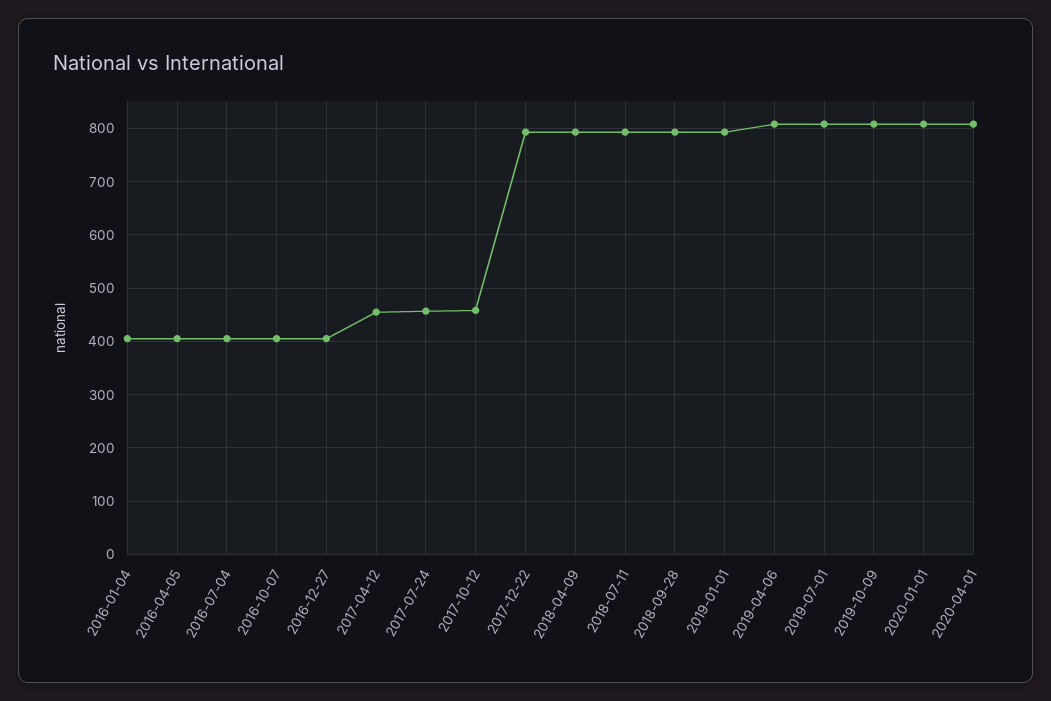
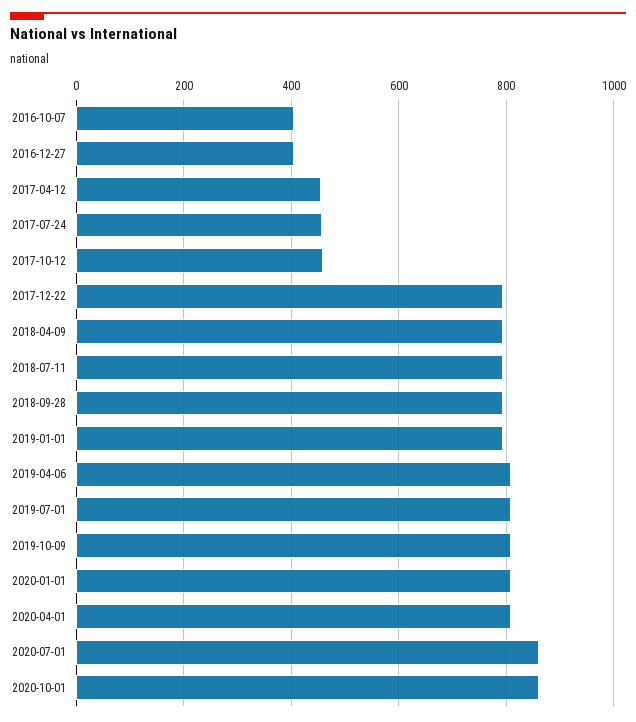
2016-01-04: 400 -> none
2016-04-05: 400 -> none
2016-07-04: 400 -> none
2020-07-01: none -> 860
2020-10-01: none -> 860

